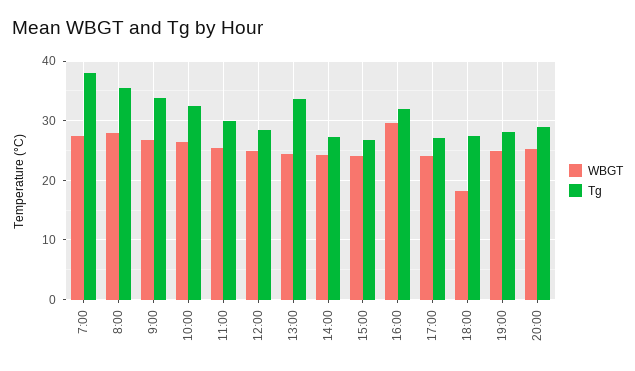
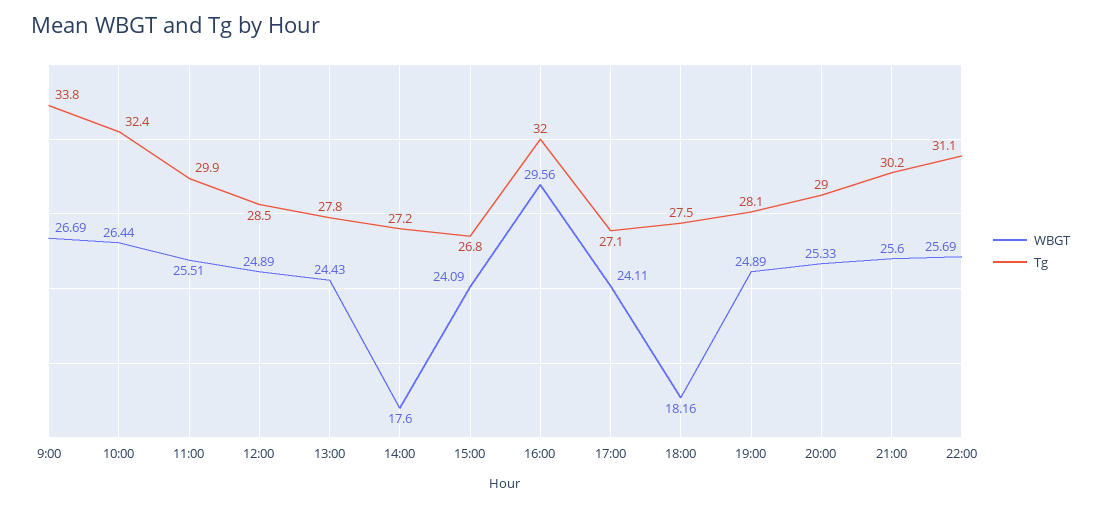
WBGT, 7:00: 28 -> none
Tg, 7:00: 38 -> none
WBGT, 8:00: 28 -> none
Tg, 8:00: 36 -> none
Tg, 13:00: 34 -> 27.8
WBGT, 14:00: 24 -> 17.6
WBGT, 21:00: none -> 25.6
Tg, 21:00: none -> 30.2
WBGT, 22:00: none -> 25.69
Tg, 22:00: none -> 31.1

